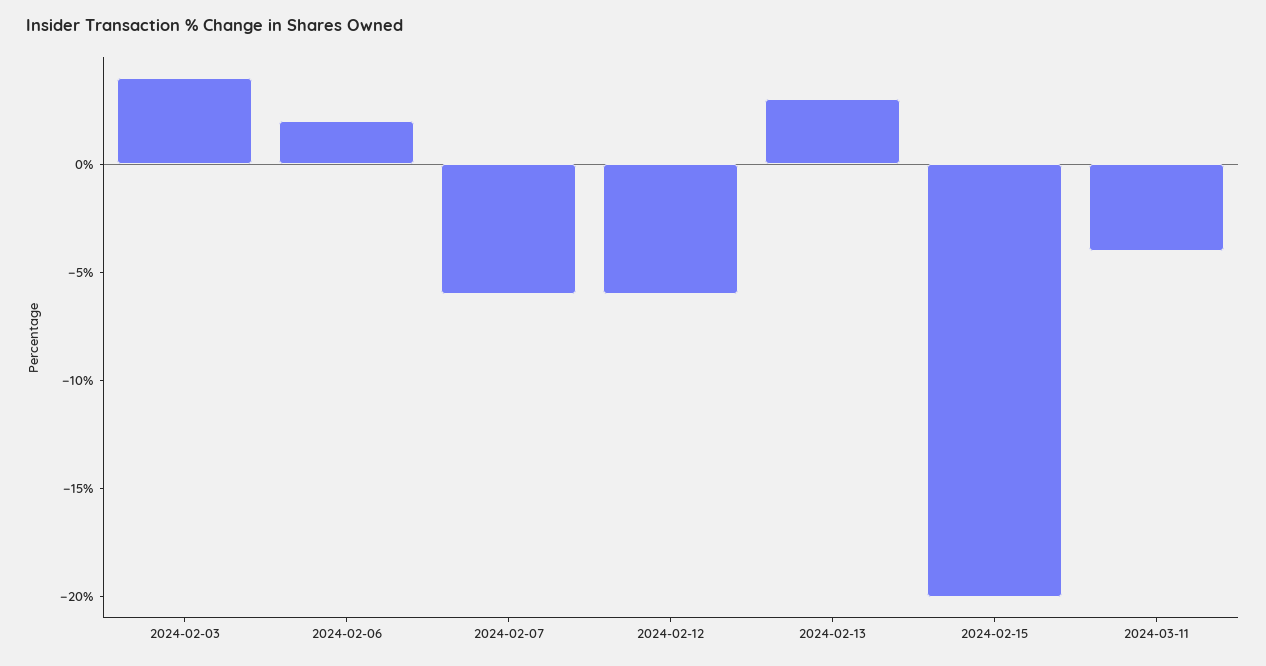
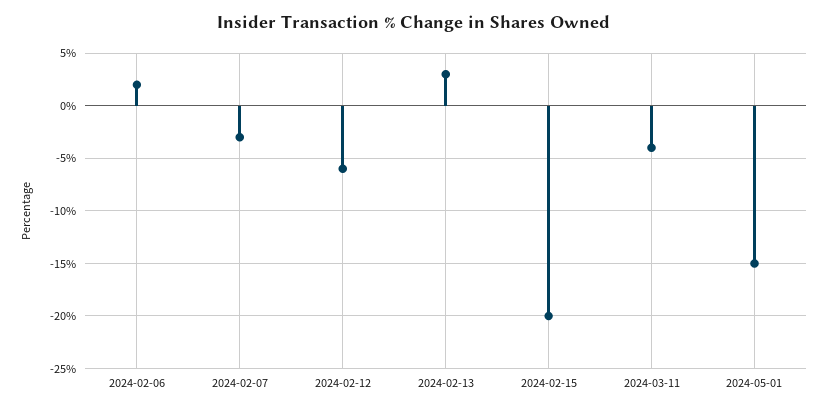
2024-02-03: 4 -> none
2024-02-07: -6 -> -3
2024-05-01: none -> -15

